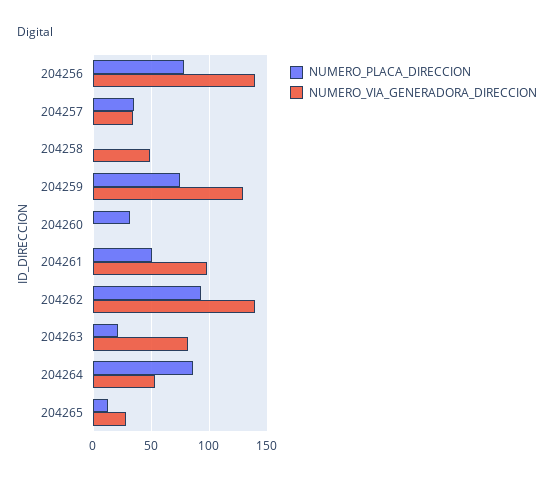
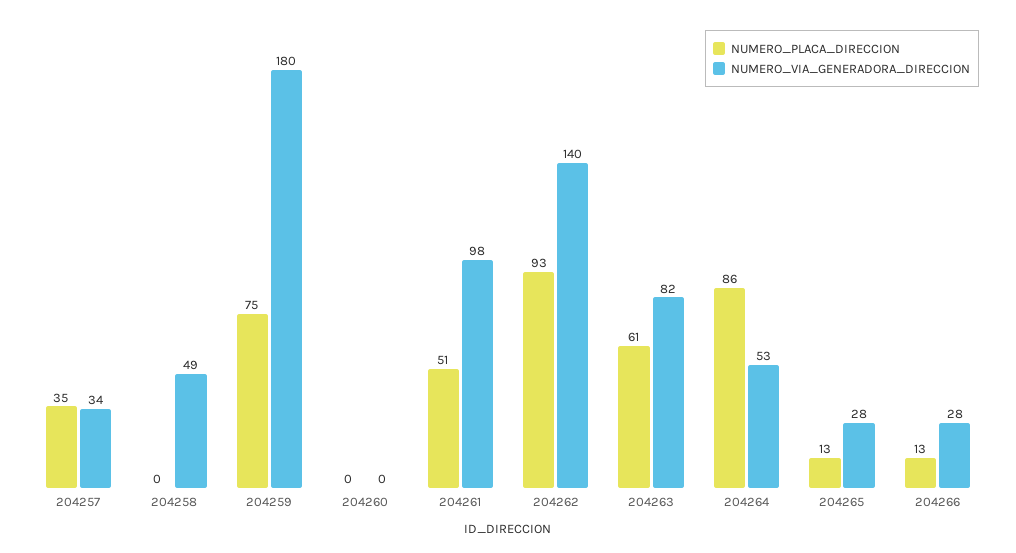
NUMERO_PLACA_DIRECCION, 204256: 80 -> none
NUMERO_VIA_GENERADORA_DIRECCION, 204256: 140 -> none
NUMERO_VIA_GENERADORA_DIRECCION, 204259: 130 -> 180
NUMERO_PLACA_DIRECCION, 204260: 30 -> 0
NUMERO_PLACA_DIRECCION, 204263: 20 -> 61
NUMERO_PLACA_DIRECCION, 204266: none -> 13
NUMERO_VIA_GENERADORA_DIRECCION, 204266: none -> 28

